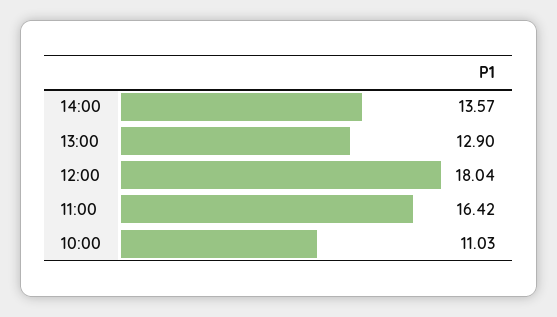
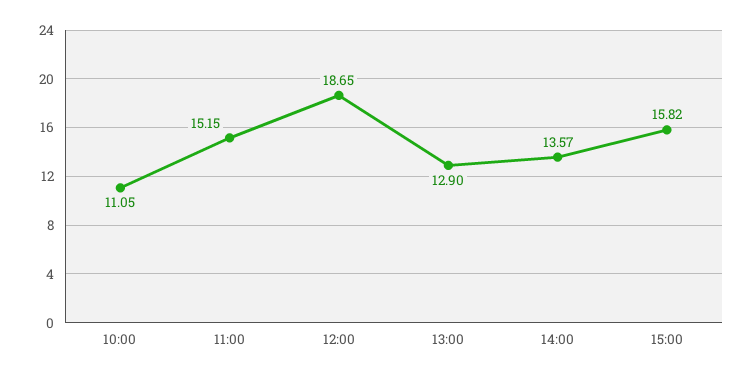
12:00: 18.04 -> 18.65
11:00: 16.42 -> 15.15
10:00: 11.03 -> 11.05
15:00: none -> 15.82

